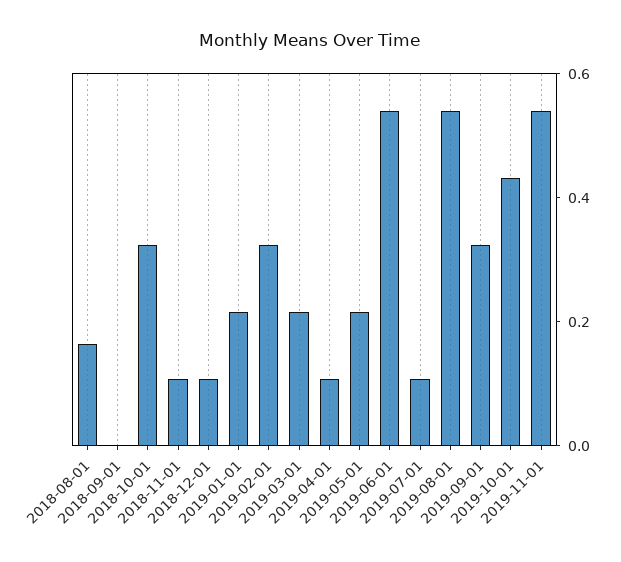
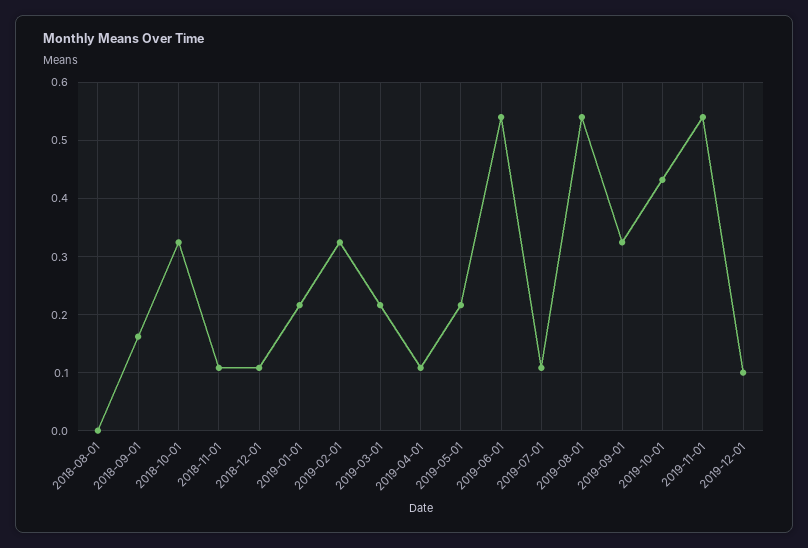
2018-08-01: 0.15 -> 0
2018-09-01: 0 -> 0.16
2019-12-01: none -> 0.1

